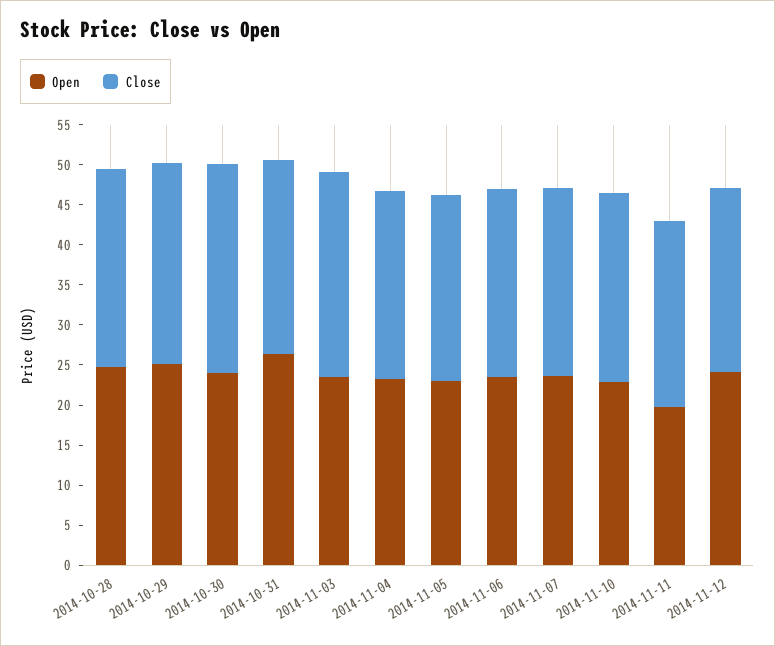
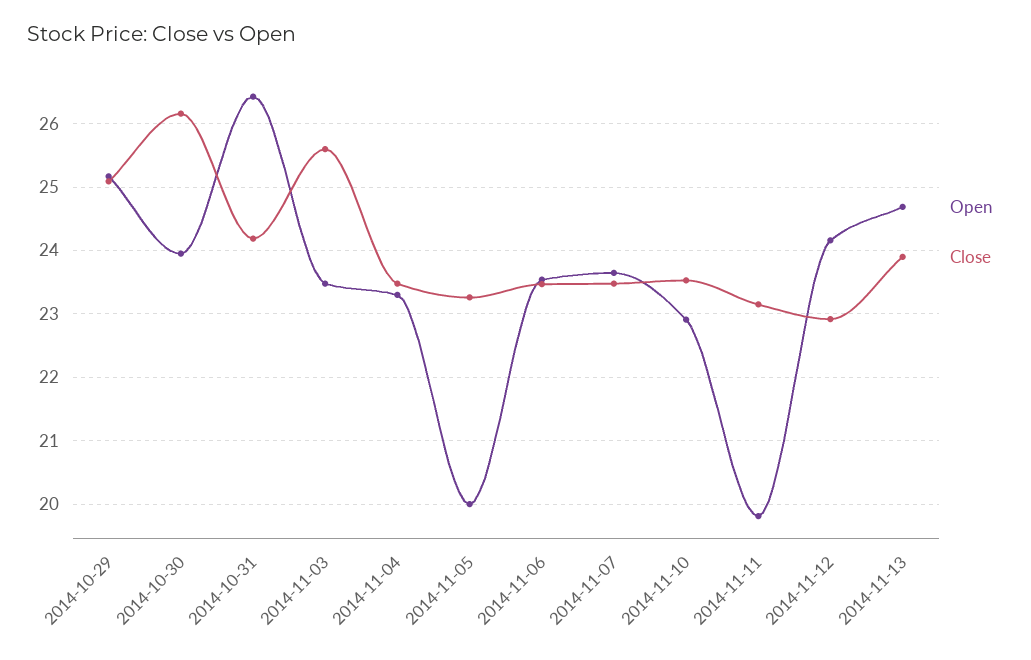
Open, 2014-10-28: 25 -> none
Close, 2014-10-28: 25 -> none
Open, 2014-11-05: 23 -> 20
Open, 2014-11-13: none -> 24.7
Close, 2014-11-13: none -> 23.9

